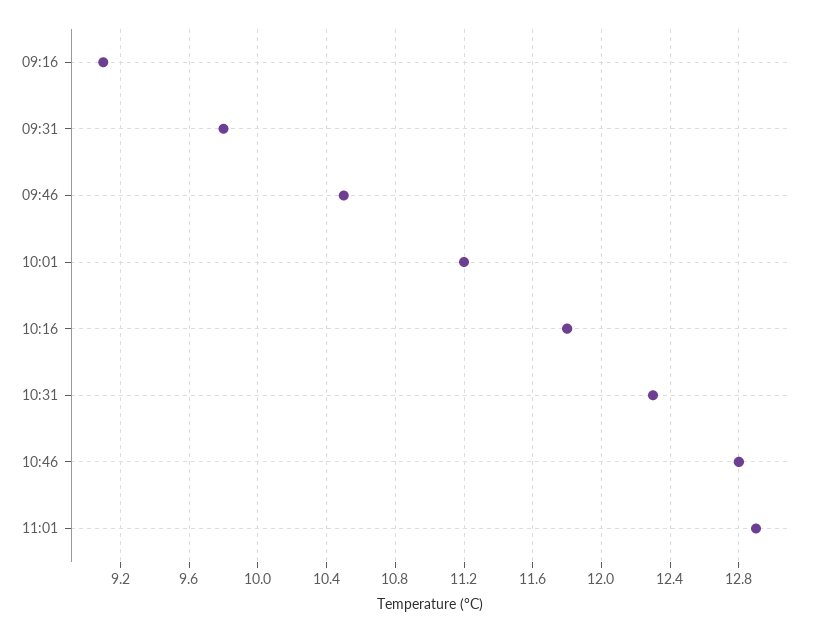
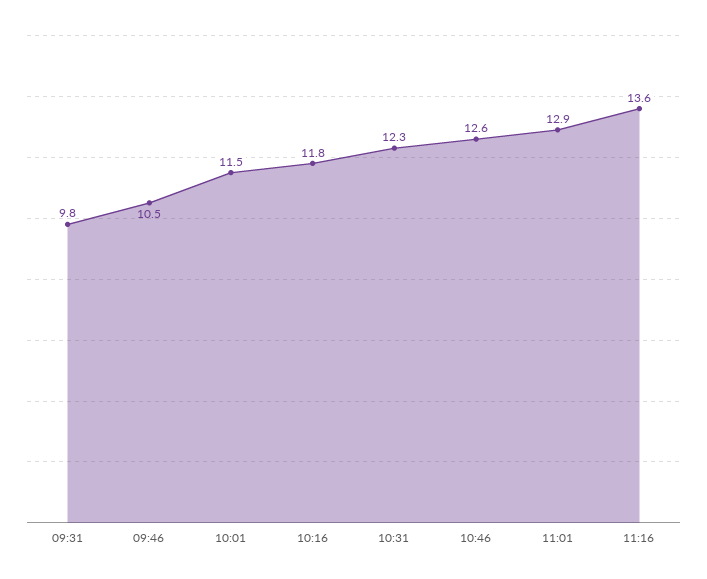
09:16: 9.1 -> none
10:01: 11.2 -> 11.5
10:46: 12.8 -> 12.6
11:16: none -> 13.6

